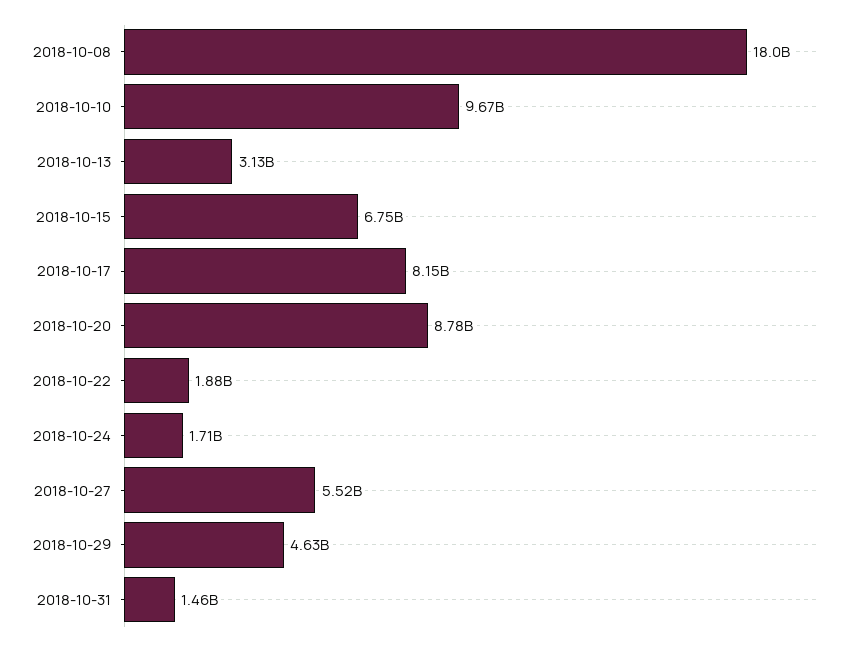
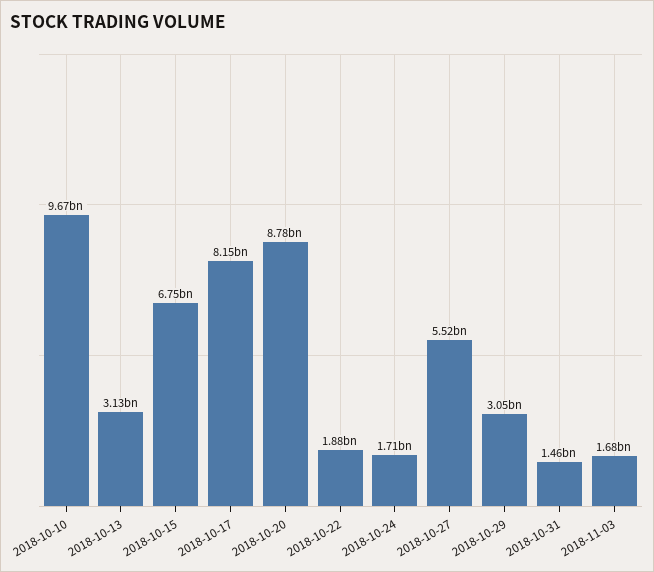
2018-10-08: 18000000000 -> none
2018-10-29: 4630000000 -> 3050000000
2018-11-03: none -> 1680000000

